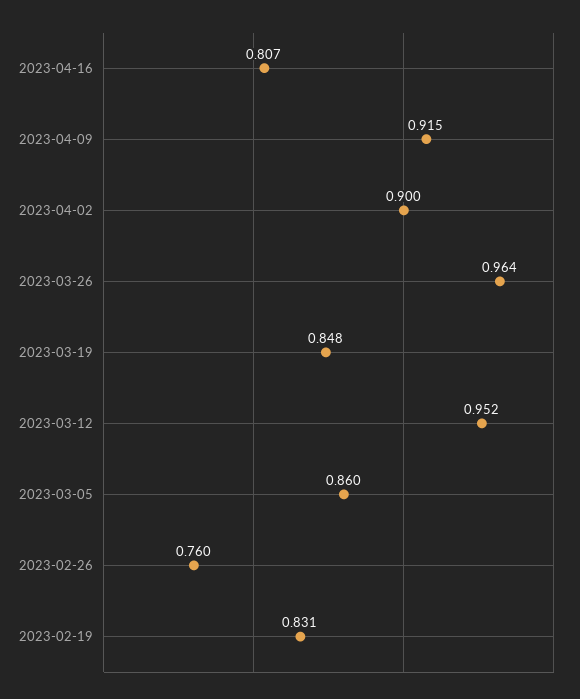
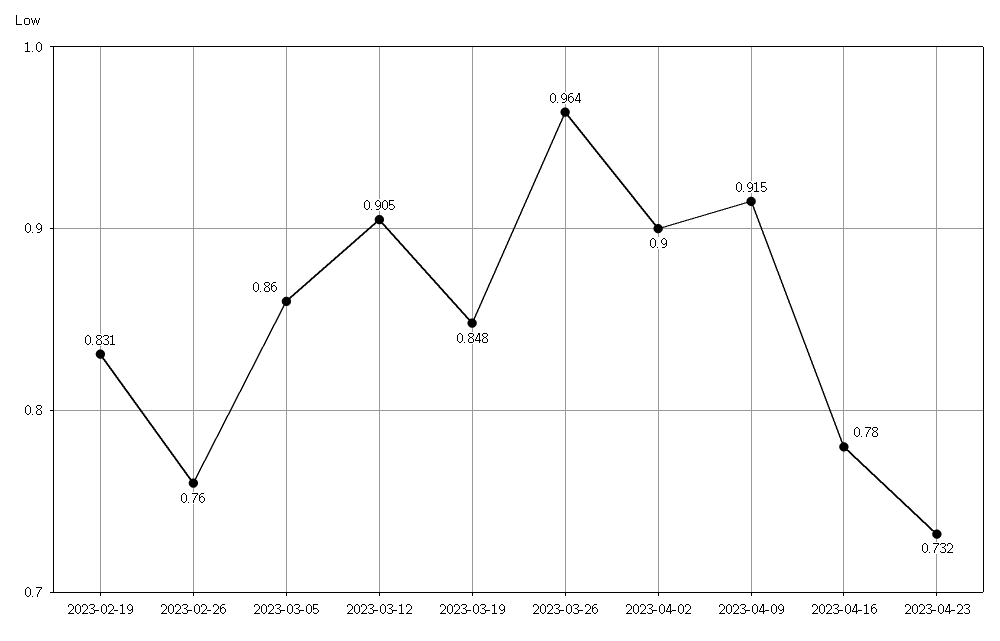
2023-04-16: 0.807 -> 0.78
2023-03-12: 0.952 -> 0.905
2023-04-23: none -> 0.732

